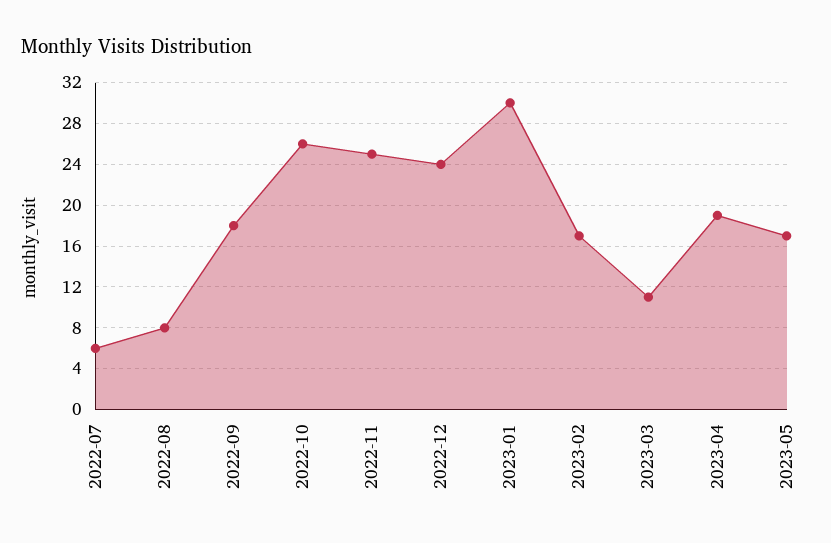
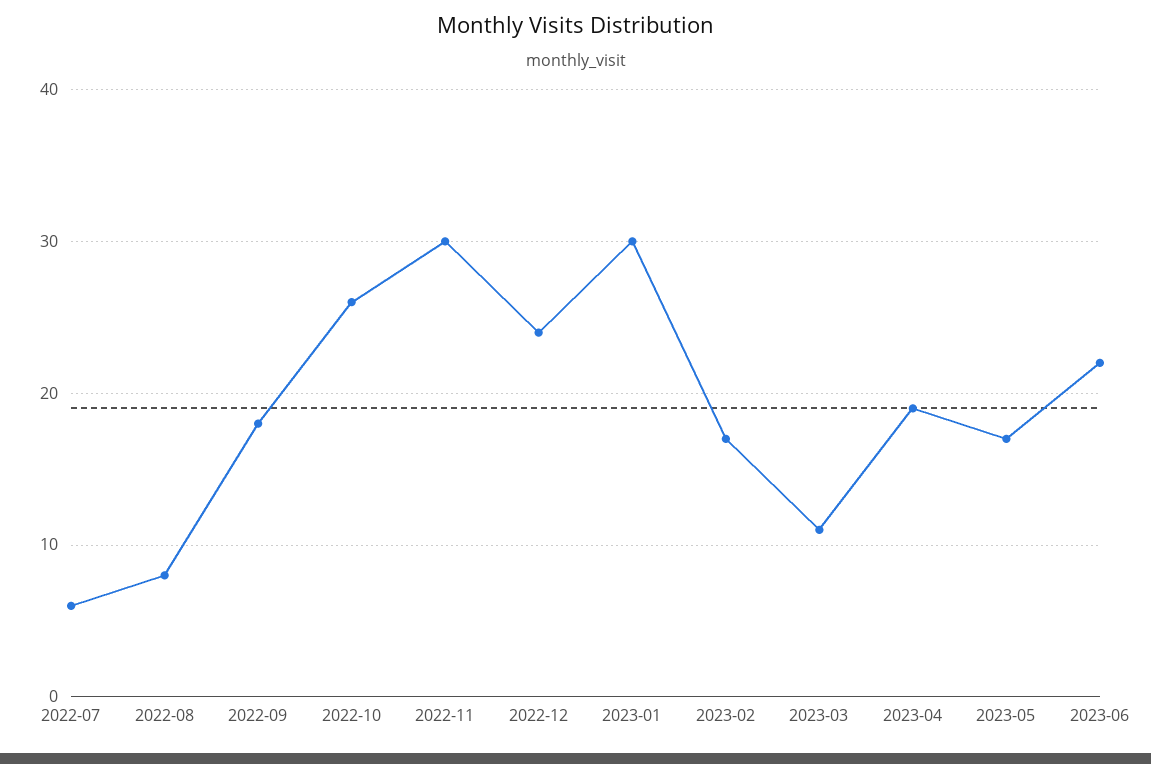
2022-11: 25 -> 30
2023-06: none -> 22

